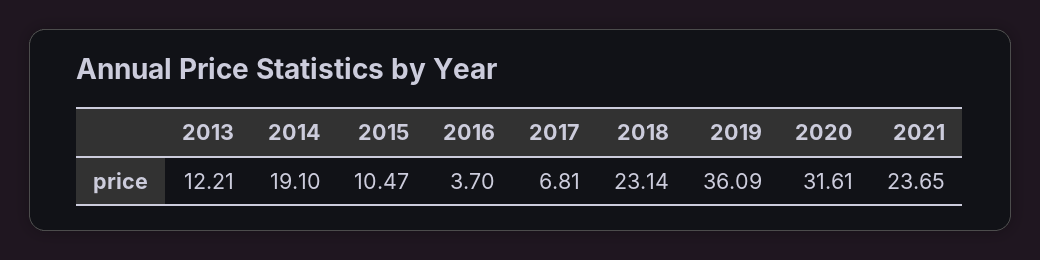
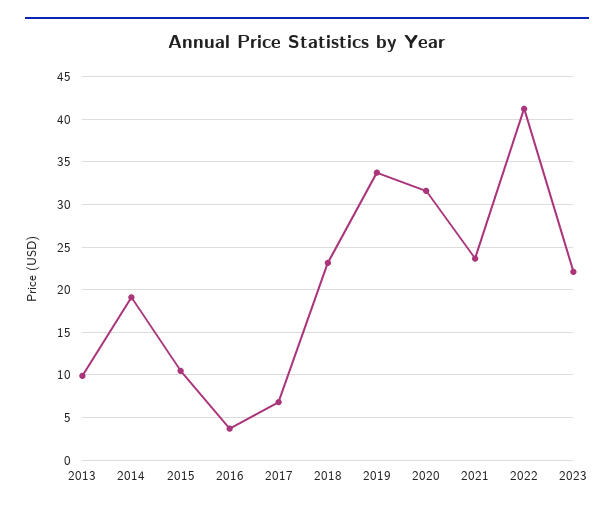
2013: 12.21 -> 10
2019: 36.09 -> 34
2022: none -> 41
2023: none -> 22

